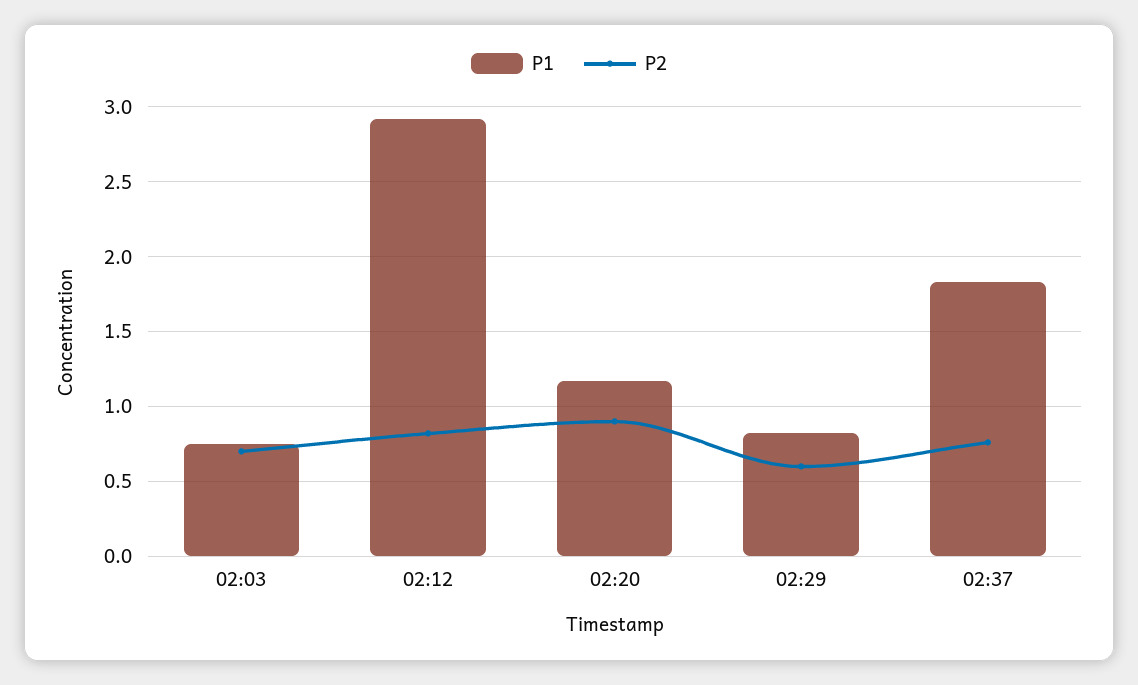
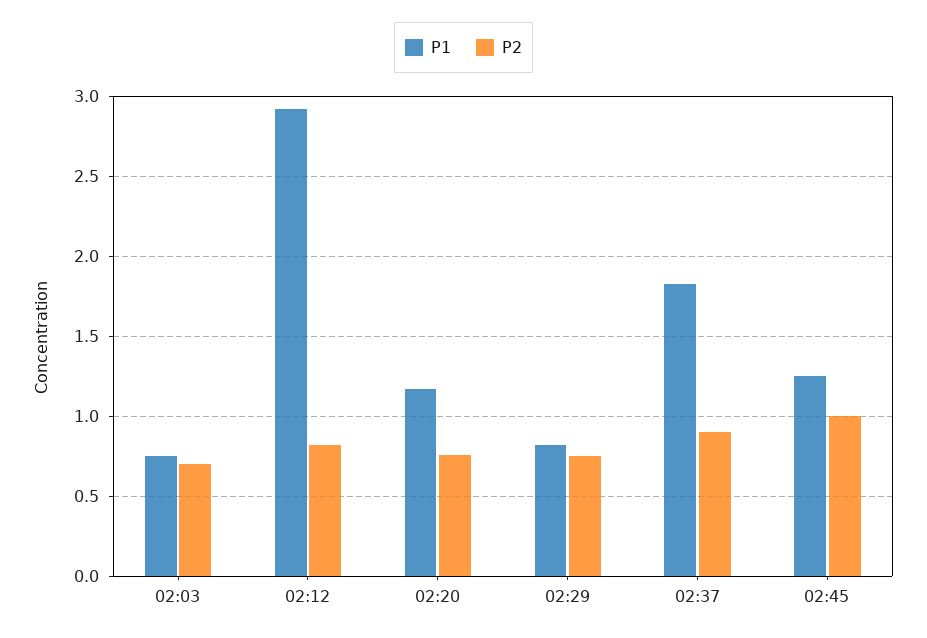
P2, 02:20: 0.9 -> 0.75
P2, 02:29: 0.6 -> 0.75
P2, 02:37: 0.75 -> 0.9
P1, 02:45: none -> 1.25
P2, 02:45: none -> 1

